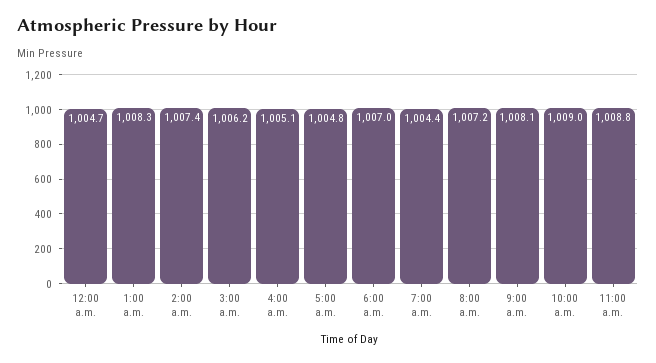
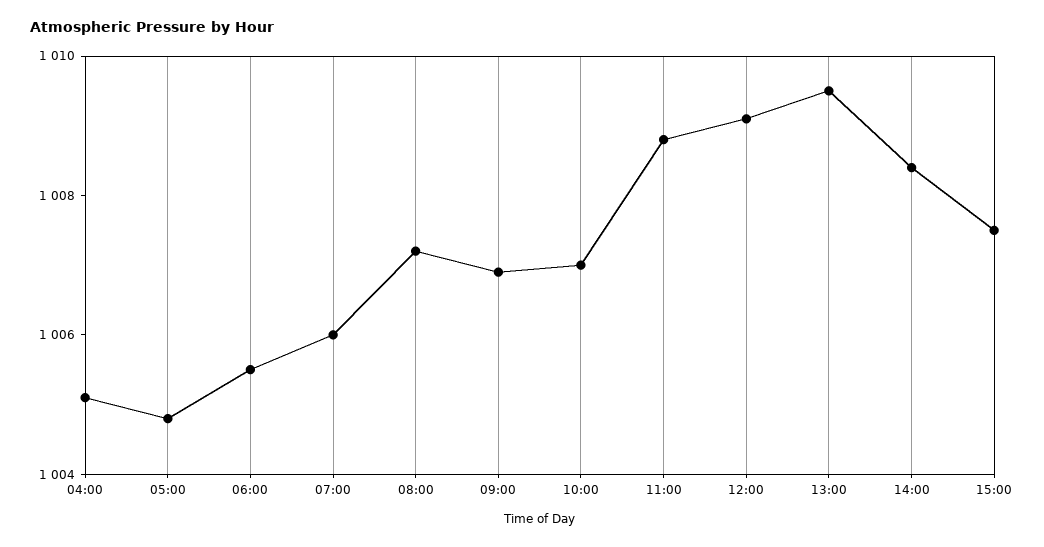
12:00 a.m.: 1004.7 -> none
1:00 a.m.: 1008.3 -> none
2:00 a.m.: 1007.4 -> none
3:00 a.m.: 1006.2 -> none
6:00 a.m.: 1007 -> 1005.5
7:00 a.m.: 1004.4 -> 1006
9:00 a.m.: 1008.1 -> 1007
10:00 a.m.: 1009 -> 1007
12:00: none -> 1009
13:00: none -> 1009.5
14:00: none -> 1008.5
15:00: none -> 1007.5

